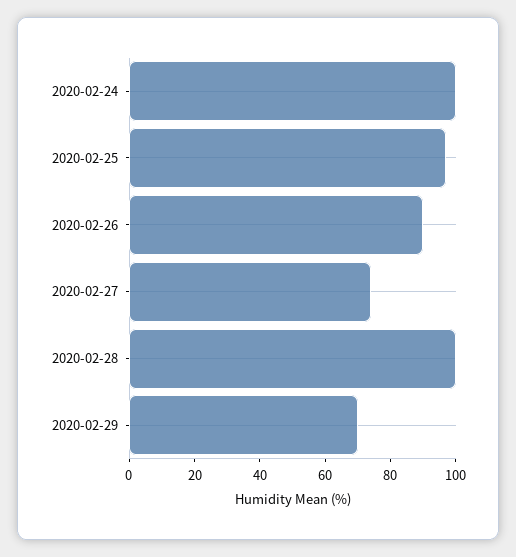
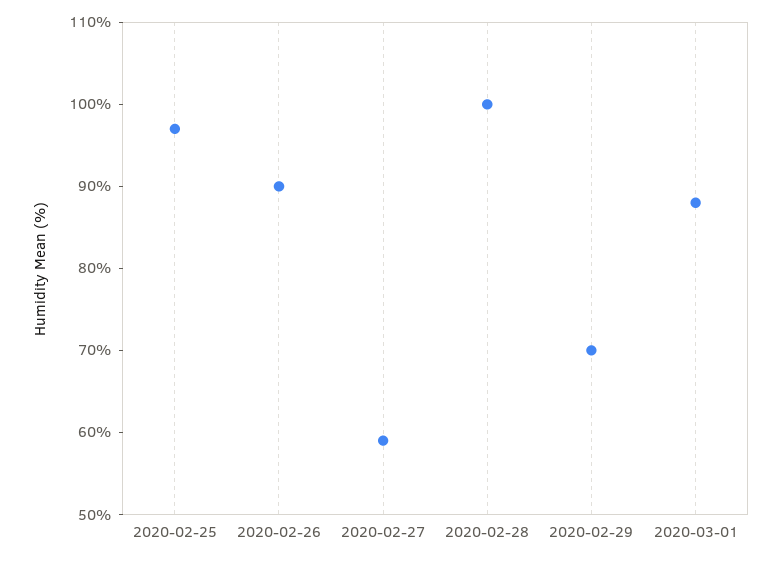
2020-02-24: 100 -> none
2020-02-27: 75 -> 59
2020-03-01: none -> 88

